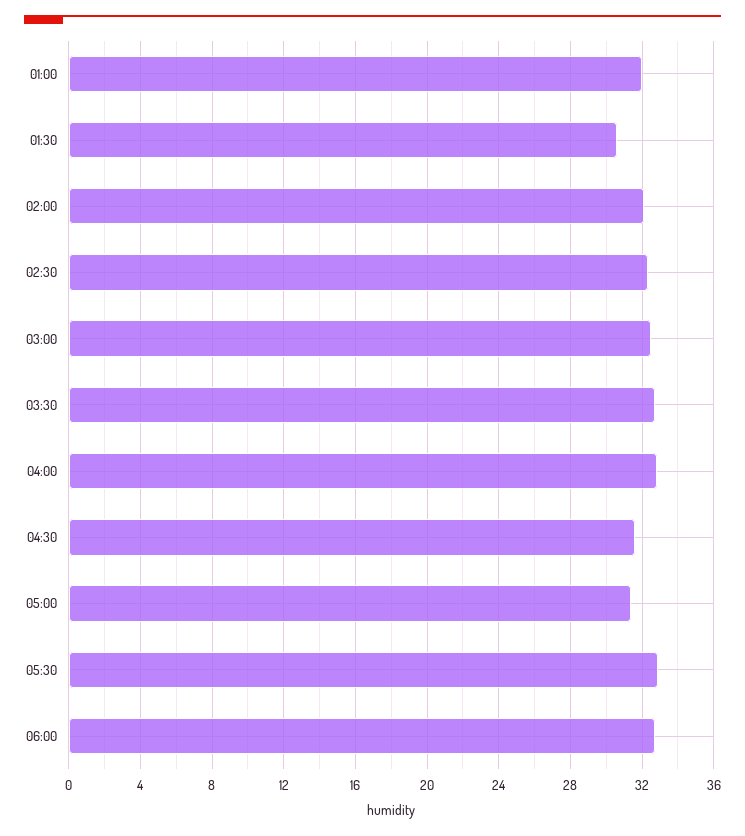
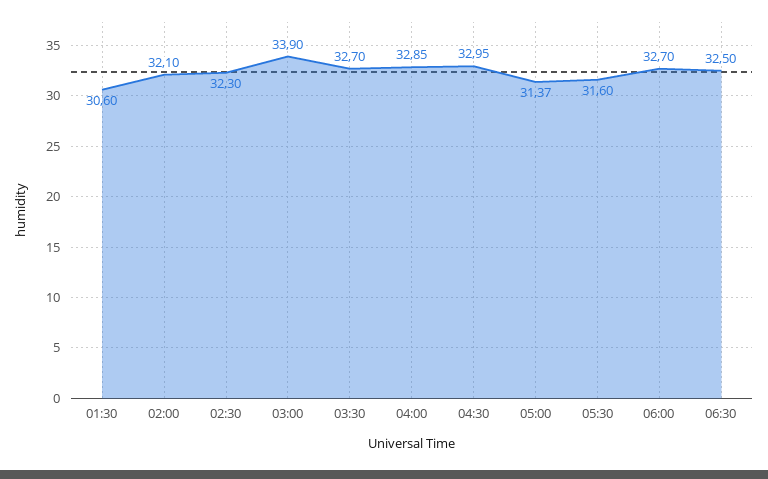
01:00: 32 -> none
03:00: 32.5 -> 33.9
04:30: 31.5 -> 32.95
05:30: 33 -> 31.6
06:30: none -> 32.5

